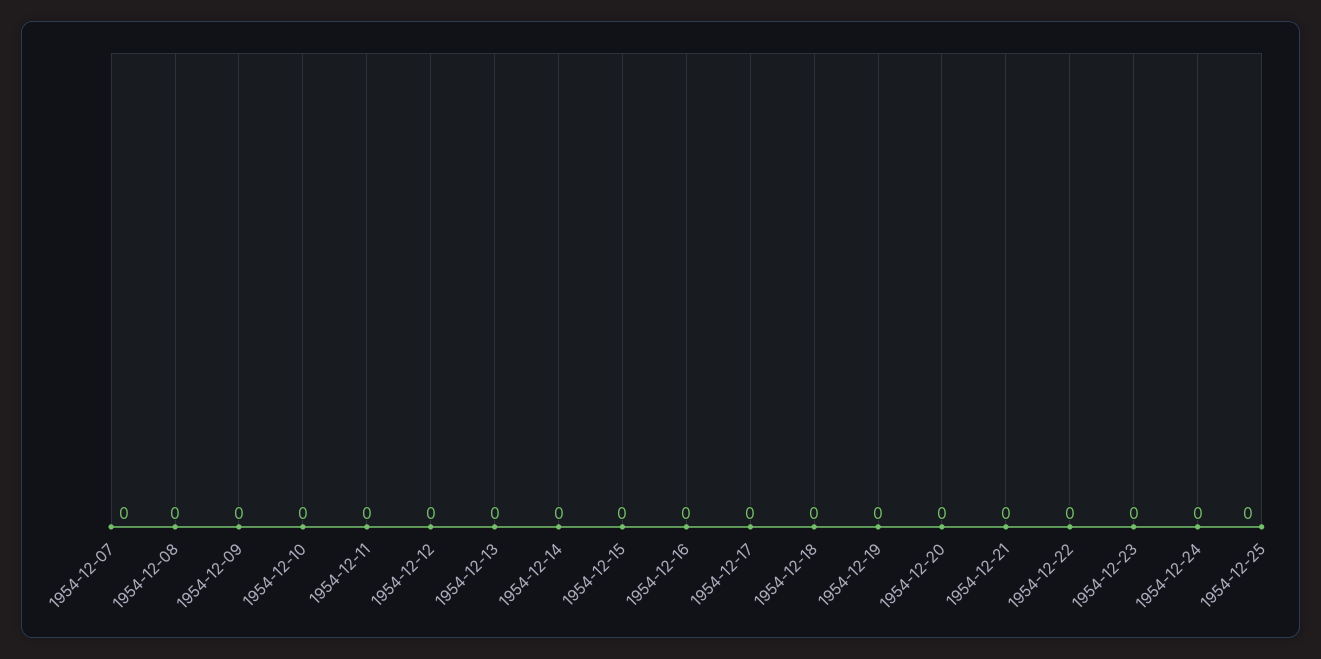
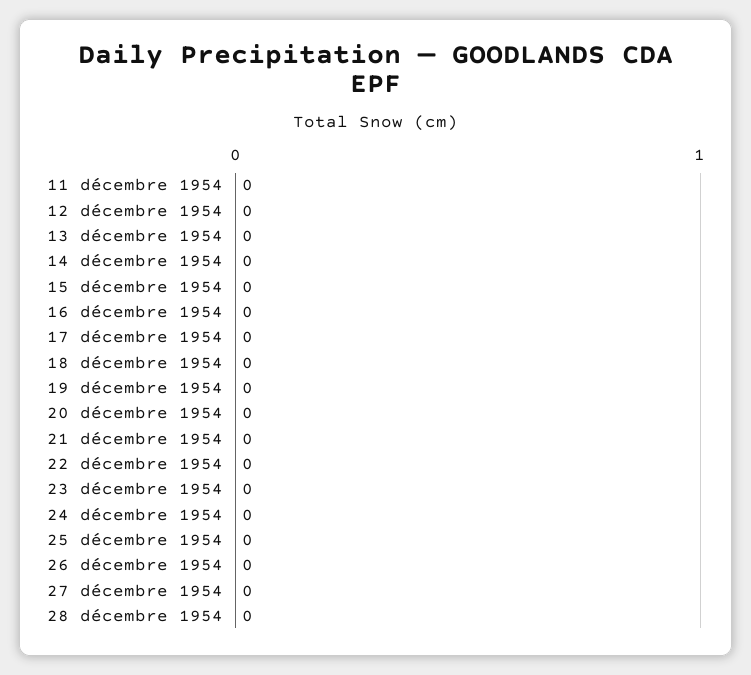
1954-12-07: 0 -> none
1954-12-08: 0 -> none
1954-12-09: 0 -> none
1954-12-10: 0 -> none
26 décembre 1954: none -> 0
27 décembre 1954: none -> 0
28 décembre 1954: none -> 0

